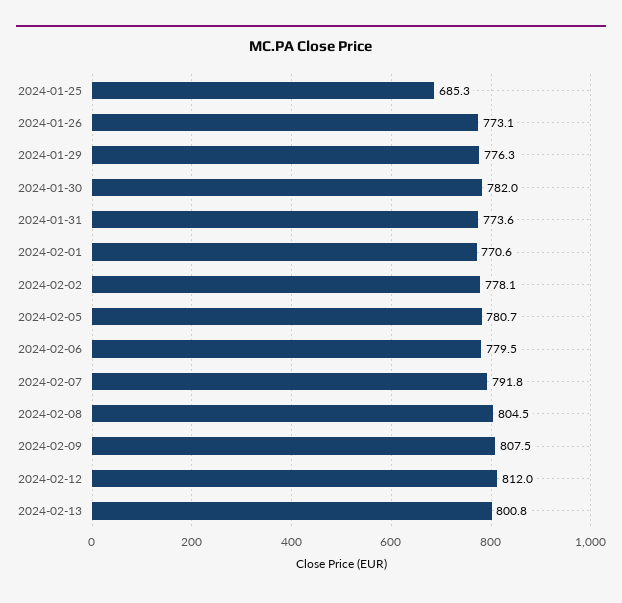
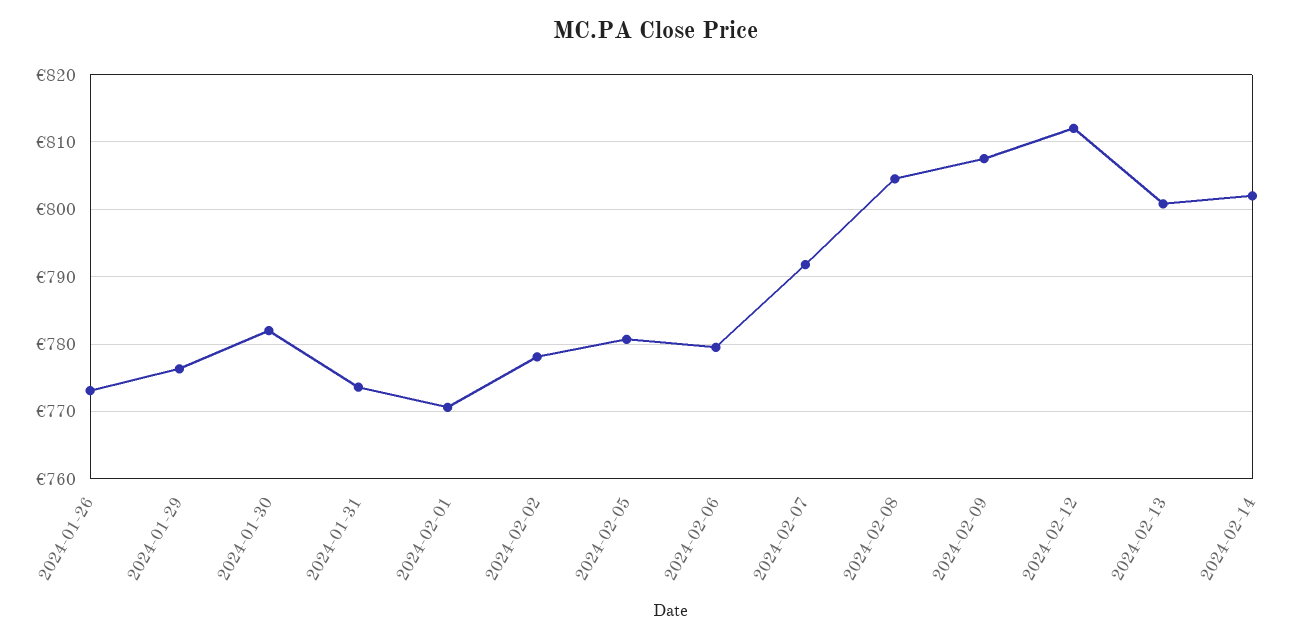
2024-01-25: 685.3 -> none
2024-02-14: none -> 802

